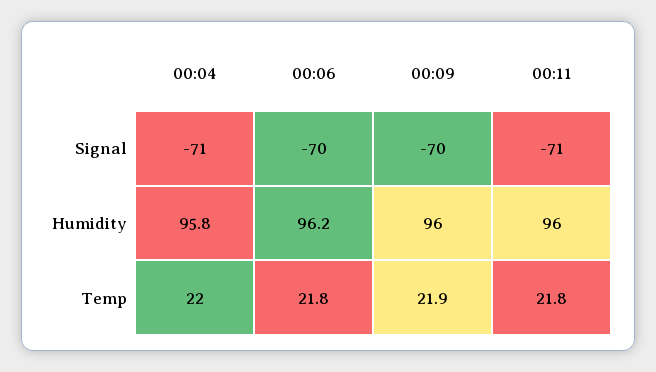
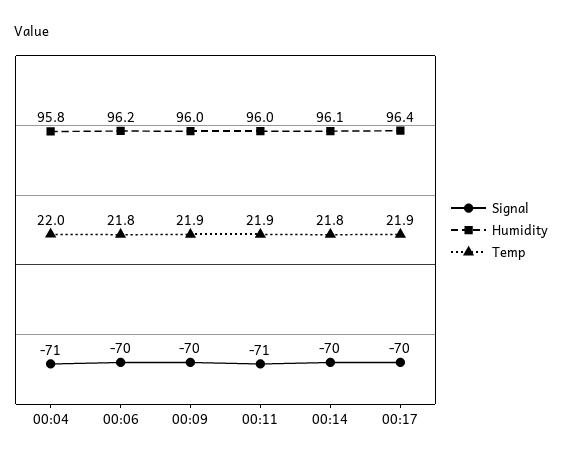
Temp, 00:11: 21.8 -> 21.9
Signal, 00:14: none -> -70
Humidity, 00:14: none -> 96.1
Temp, 00:14: none -> 21.8
Signal, 00:17: none -> -70
Humidity, 00:17: none -> 96.4
Temp, 00:17: none -> 21.9

